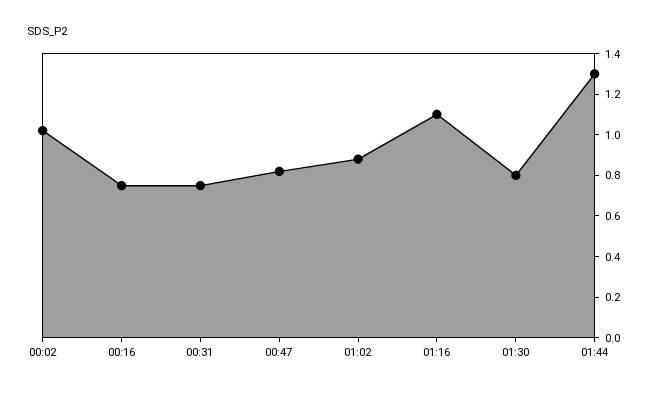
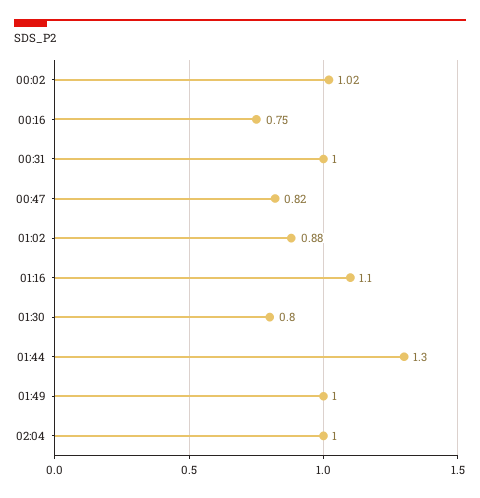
00:31: 0.75 -> 1
01:49: none -> 1
02:04: none -> 1

